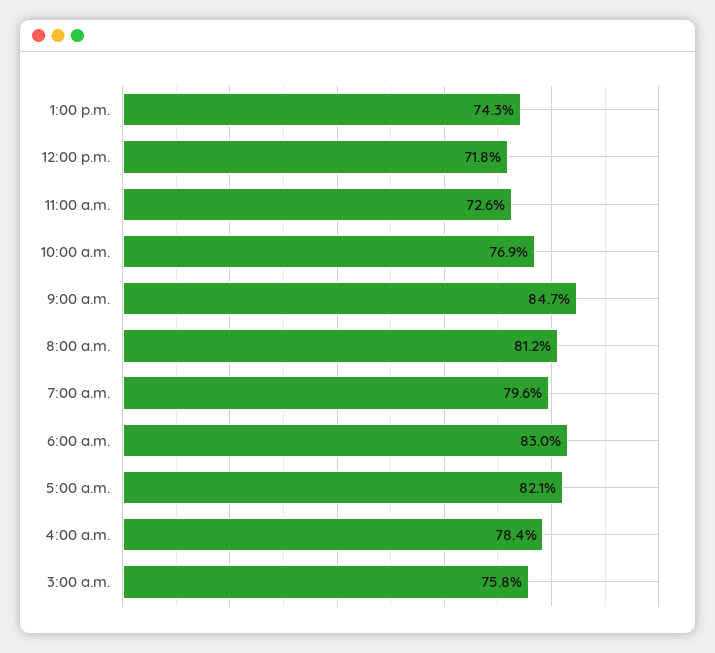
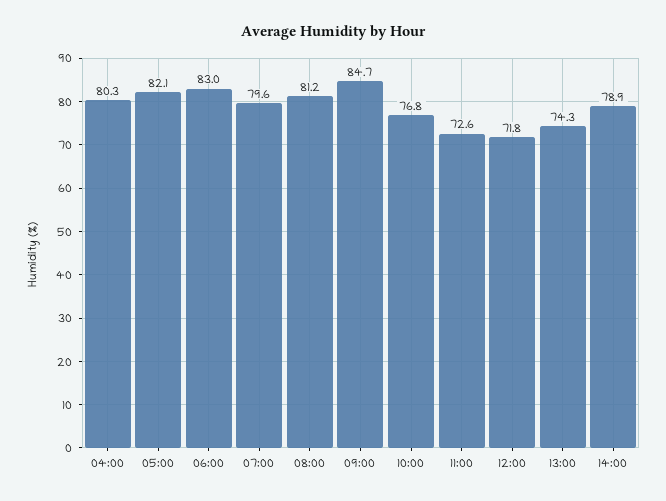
10:00 a.m.: 76.9 -> 76.8
4:00 a.m.: 78.4 -> 80.3
3:00 a.m.: 75.8 -> none
14:00: none -> 78.9

